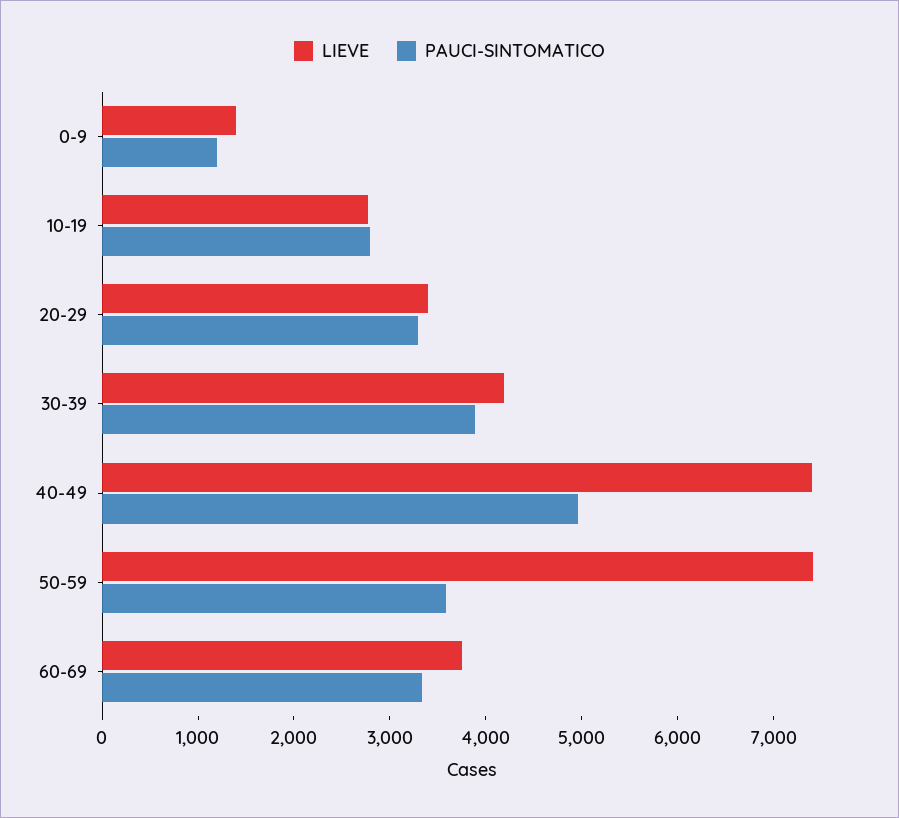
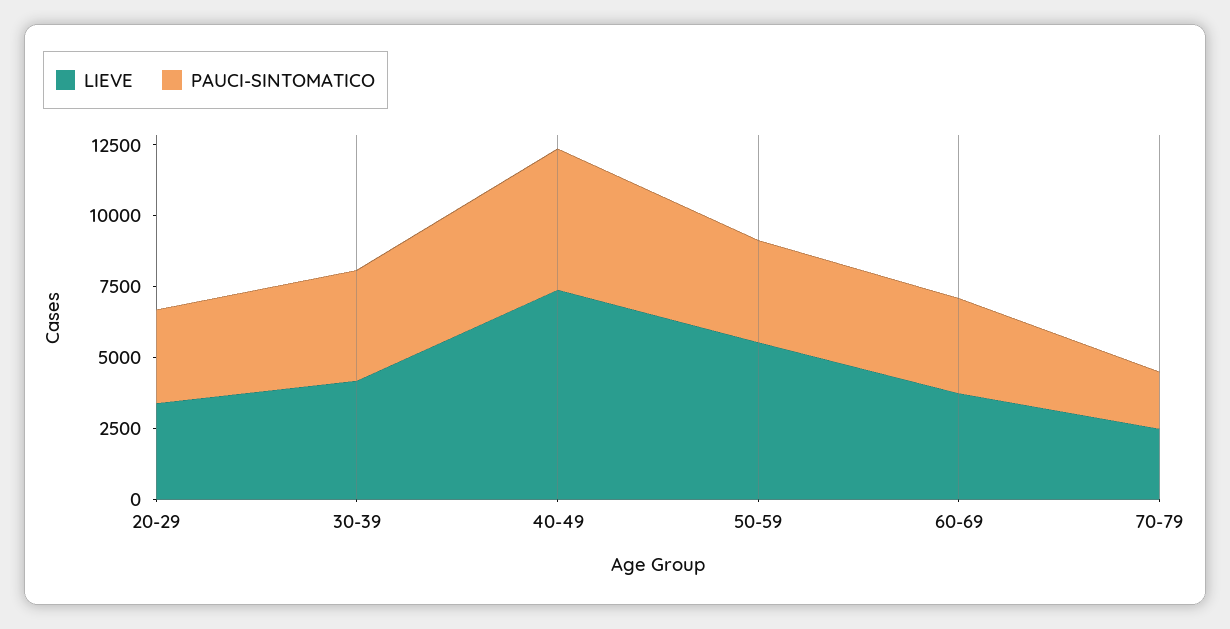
LIEVE, 0-9: 1400 -> none
PAUCI-SINTOMATICO, 0-9: 1200 -> none
LIEVE, 10-19: 2800 -> none
PAUCI-SINTOMATICO, 10-19: 2800 -> none
LIEVE, 50-59: 7400 -> 5500
LIEVE, 70-79: none -> 2500
PAUCI-SINTOMATICO, 70-79: none -> 2000

